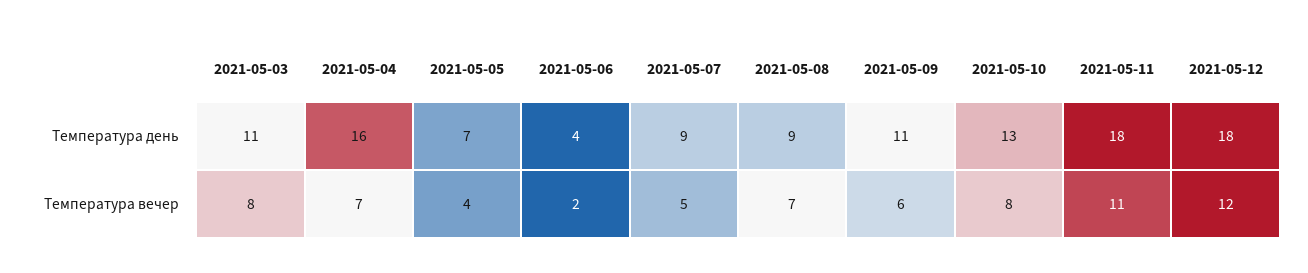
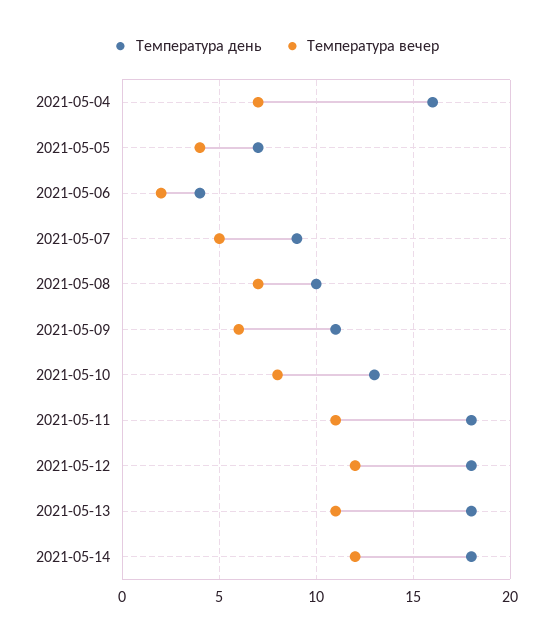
Температура день, 2021-05-03: 11 -> none
Температура день, 2021-05-08: 9 -> 10
Температура вечер, 2021-05-03: 8 -> none
Температура день, 2021-05-13: none -> 18
Температура вечер, 2021-05-13: none -> 11
Температура день, 2021-05-14: none -> 18
Температура вечер, 2021-05-14: none -> 12

